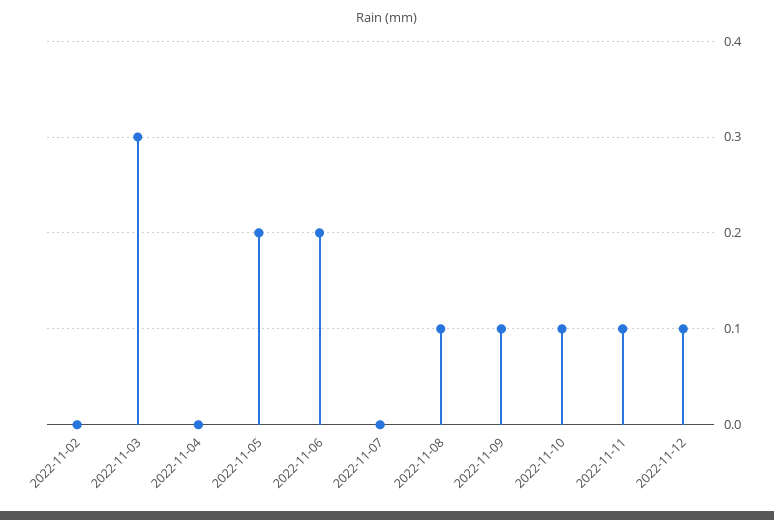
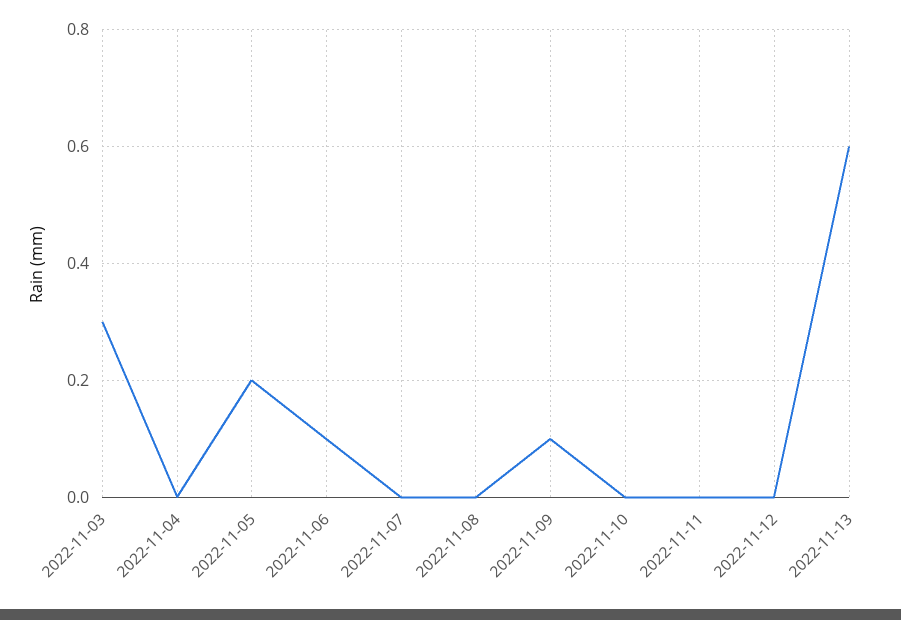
2022-11-02: 0 -> none
2022-11-06: 0.2 -> 0.1
2022-11-08: 0.1 -> 0
2022-11-10: 0.1 -> 0
2022-11-11: 0.1 -> 0
2022-11-12: 0.1 -> 0
2022-11-13: none -> 0.6

